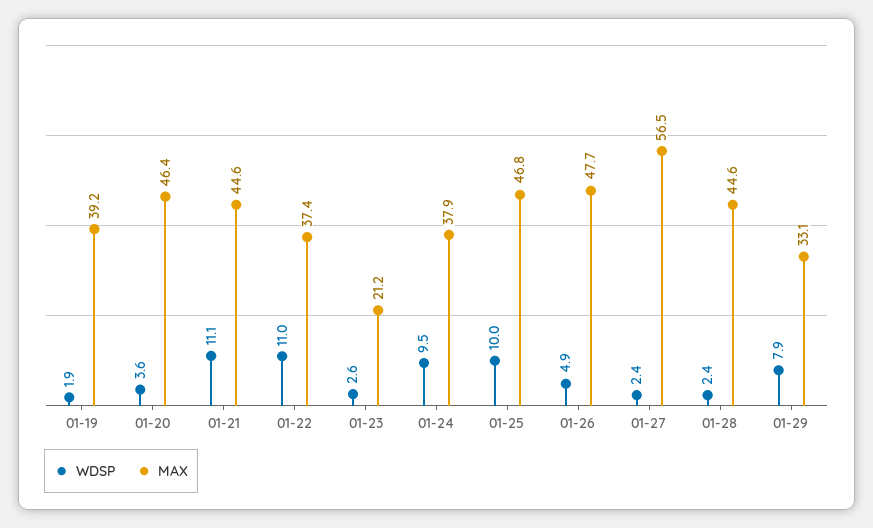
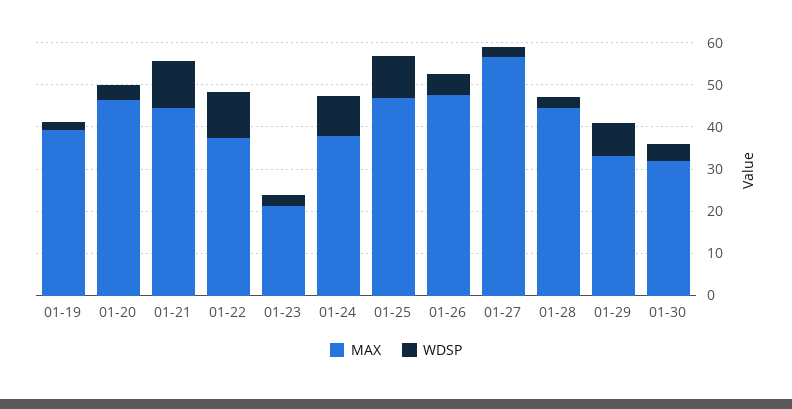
MAX, 01-30: none -> 32
WDSP, 01-30: none -> 4

